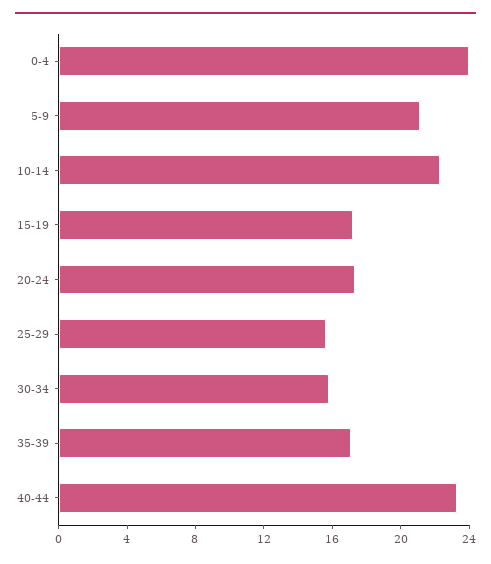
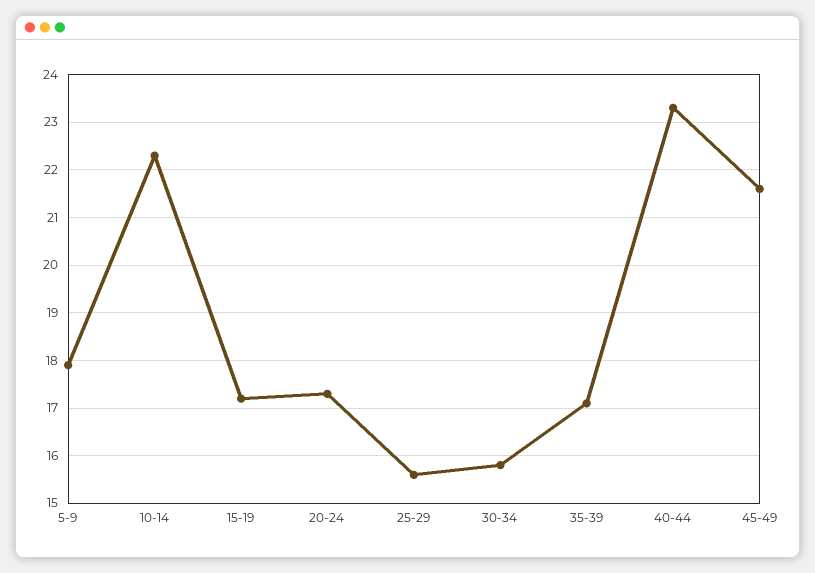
0-4: 24 -> none
5-9: 21 -> 18
45-49: none -> 21.5

